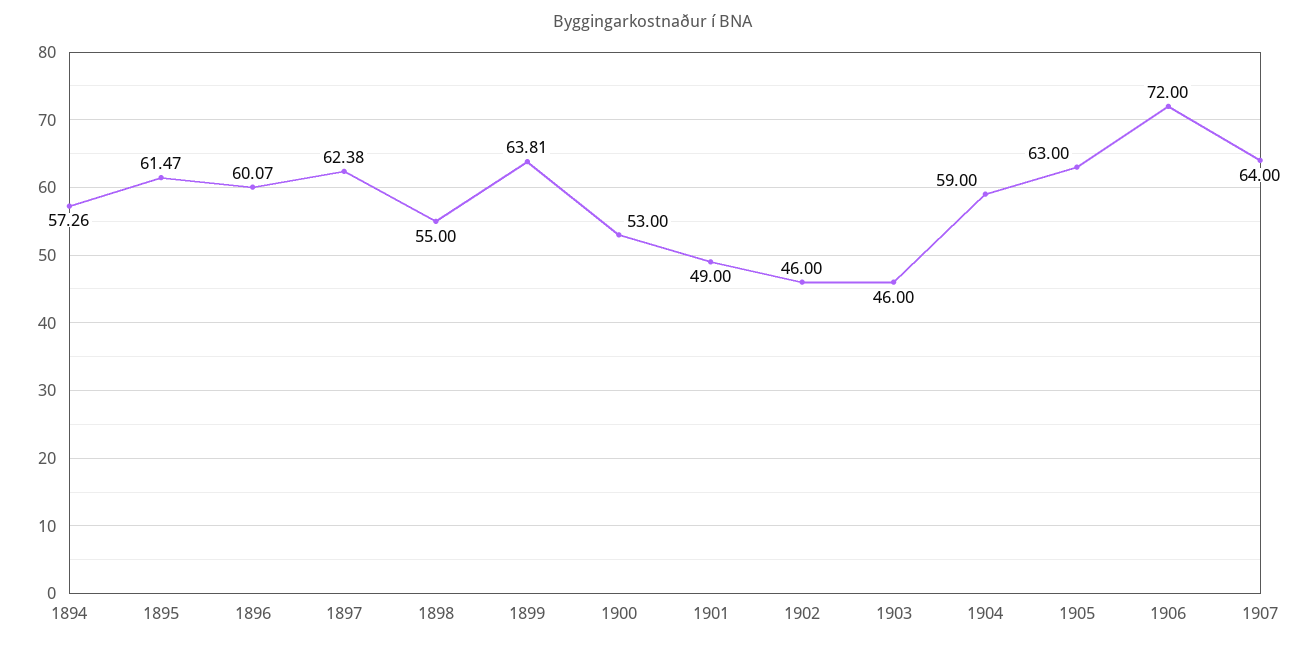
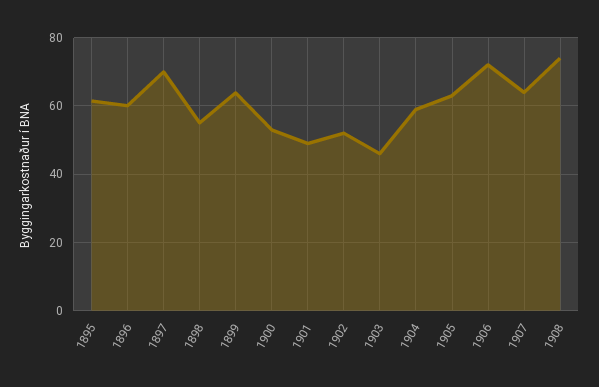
1894: 57.26 -> none
1897: 62.38 -> 70
1902: 46 -> 52
1908: none -> 74

